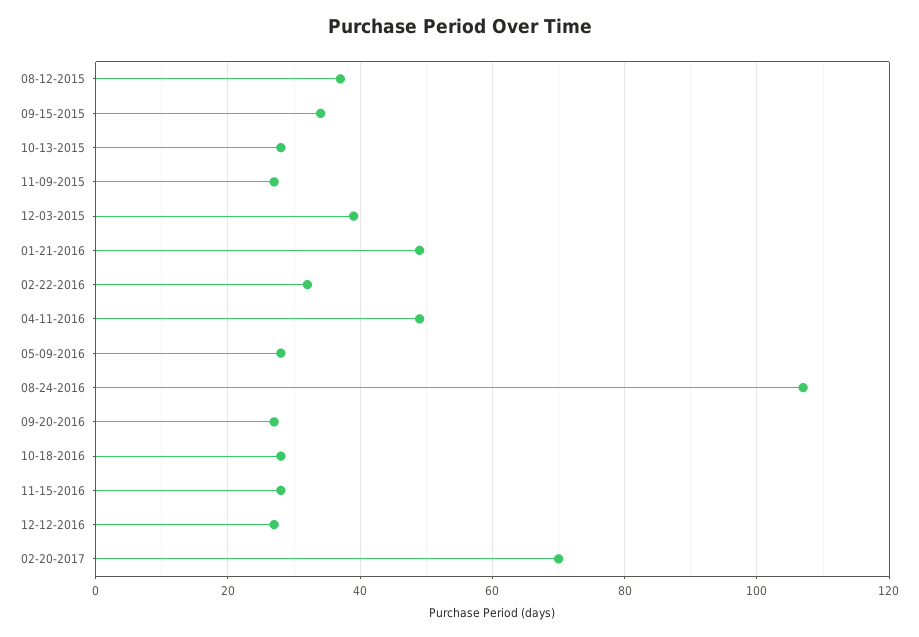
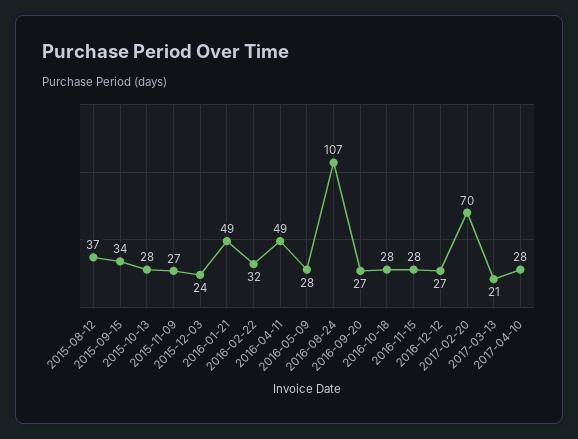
12-03-2015: 40 -> 24
2017-03-13: none -> 21
2017-04-10: none -> 28

